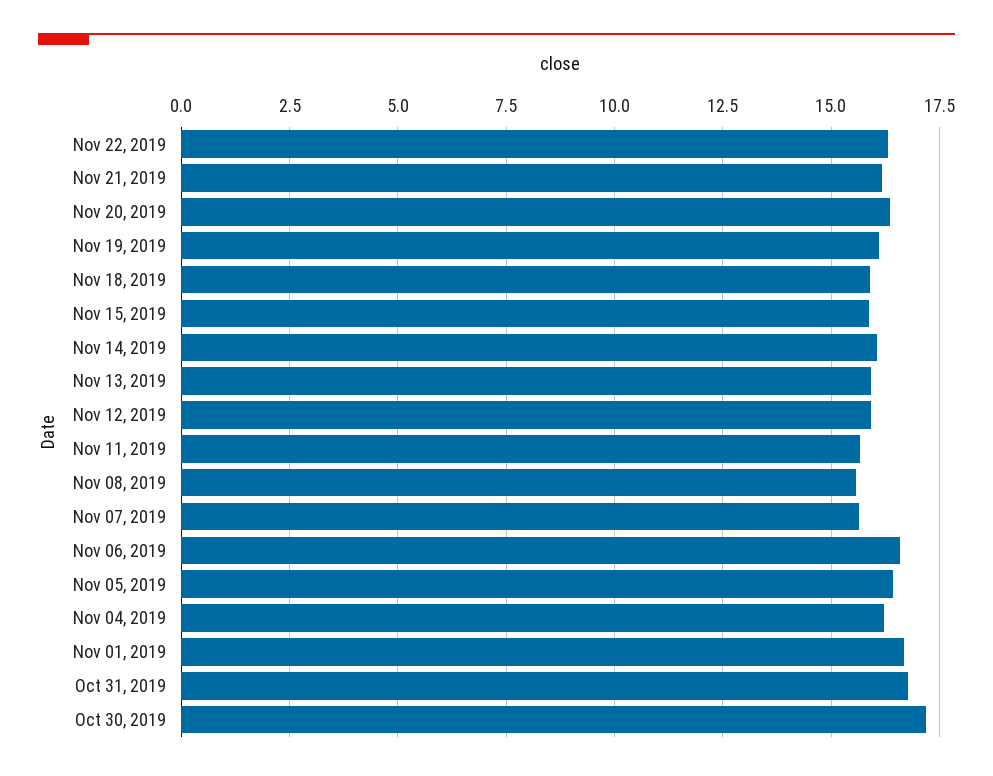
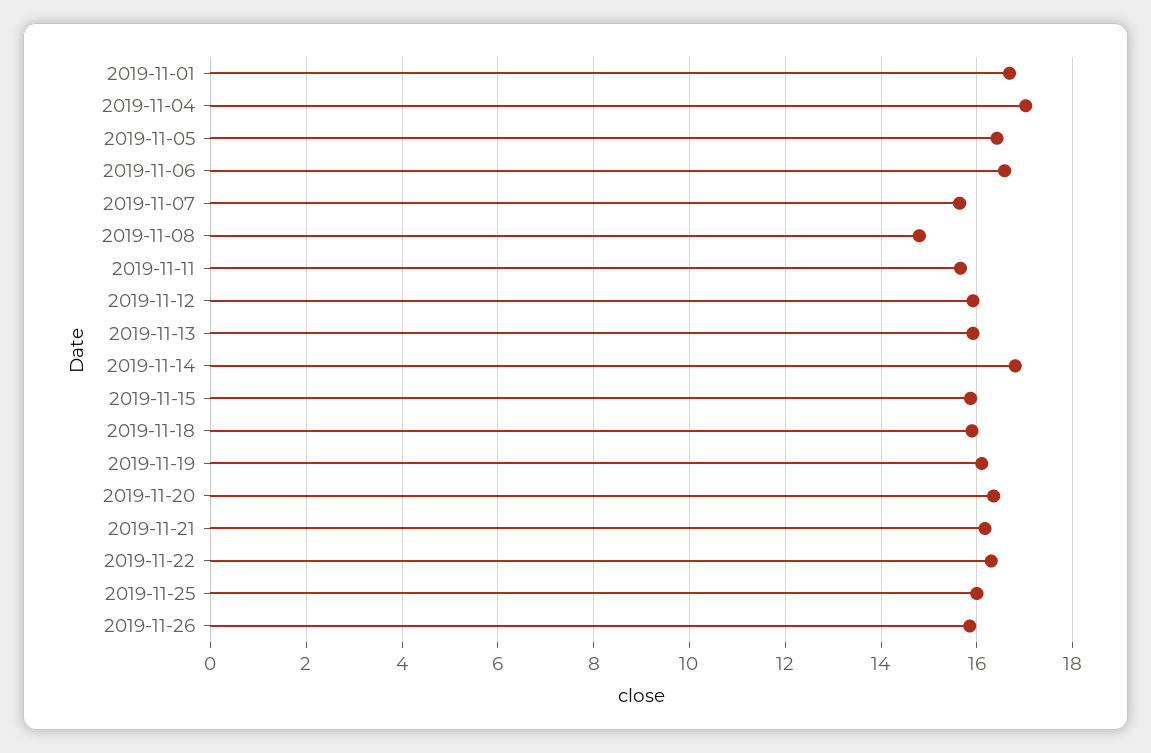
Nov 14, 2019: 16 -> 16.8
Nov 08, 2019: 15.5 -> 14.8
Nov 04, 2019: 16.25 -> 17
Oct 31, 2019: 16.75 -> none
Oct 30, 2019: 17.25 -> none
2019-11-25: none -> 16
2019-11-26: none -> 15.8

